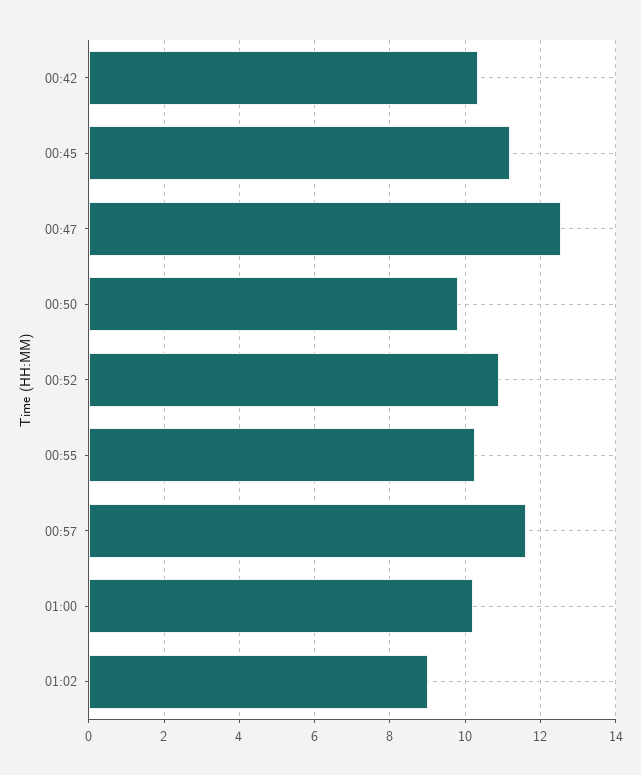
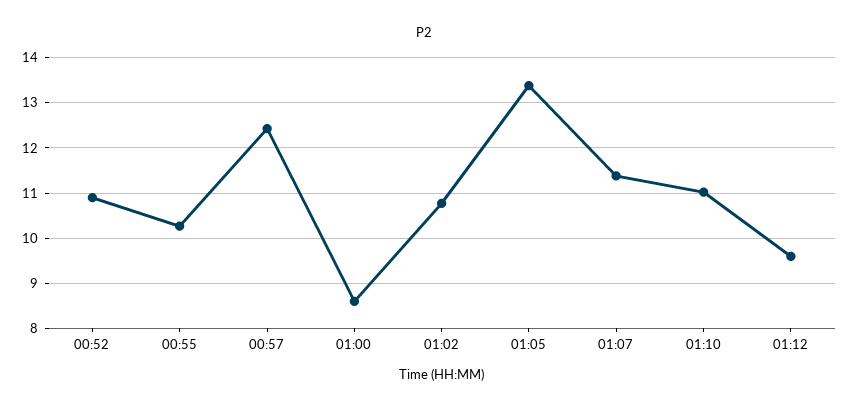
00:42: 10.4 -> none
00:45: 11.2 -> none
00:47: 12.6 -> none
00:50: 9.8 -> none
00:57: 11.6 -> 12.4
01:00: 10.2 -> 8.6
01:02: 9 -> 10.8
01:05: none -> 13.4
01:07: none -> 11.4
01:10: none -> 11
01:12: none -> 9.6

